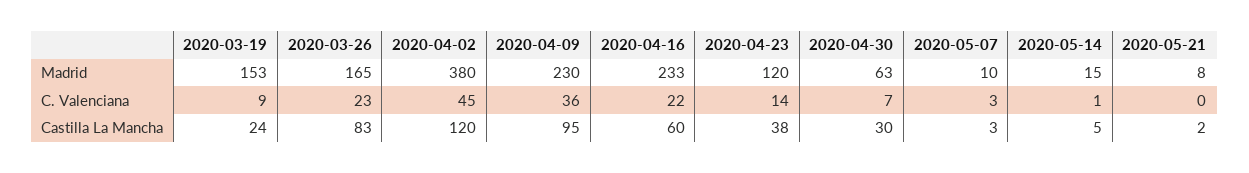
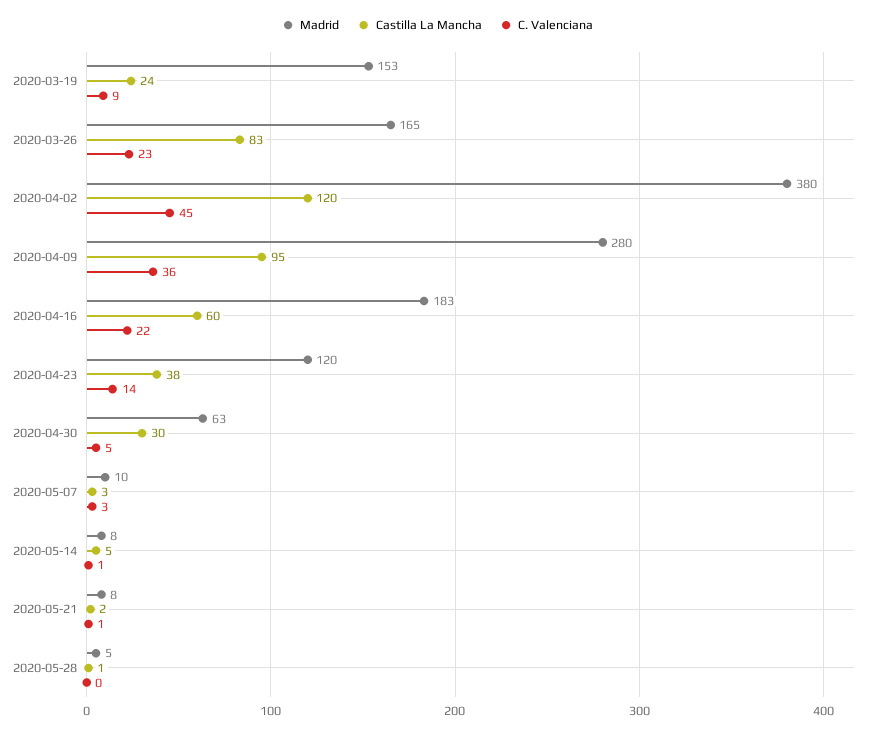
Madrid, 2020-04-09: 230 -> 280
Madrid, 2020-04-16: 233 -> 183
Madrid, 2020-05-14: 15 -> 8
C. Valenciana, 2020-04-30: 7 -> 5
C. Valenciana, 2020-05-21: 0 -> 1
Madrid, 2020-05-28: none -> 5
Castilla La Mancha, 2020-05-28: none -> 1
C. Valenciana, 2020-05-28: none -> 0

